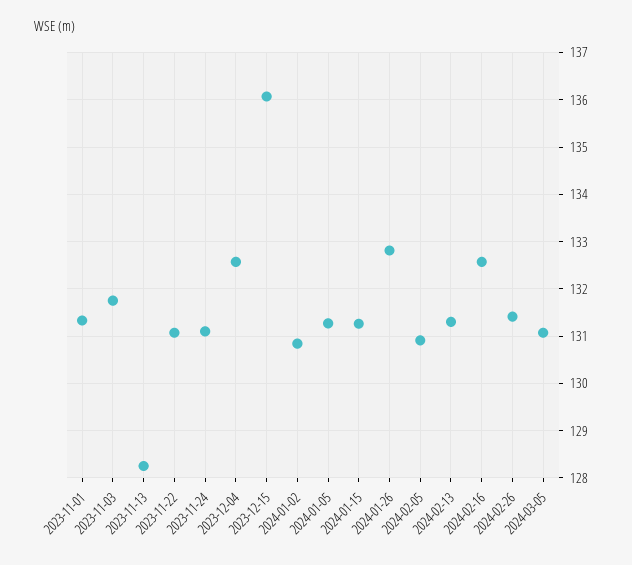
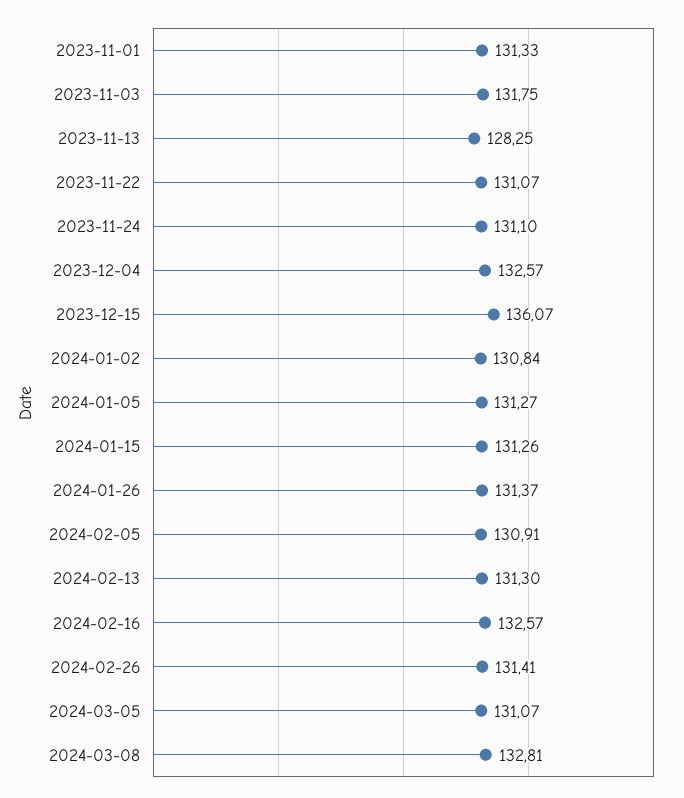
2024-01-26: 132.8 -> 131.37
2024-03-08: none -> 132.81

